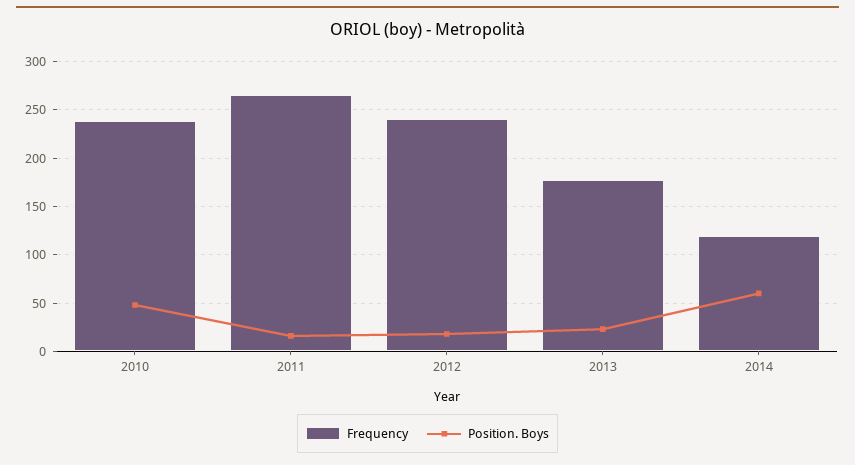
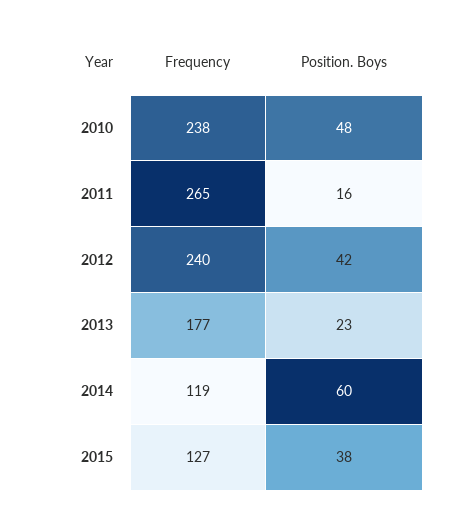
Position. Boys, 2012: 20 -> 42
Frequency, 2015: none -> 127
Position. Boys, 2015: none -> 38

